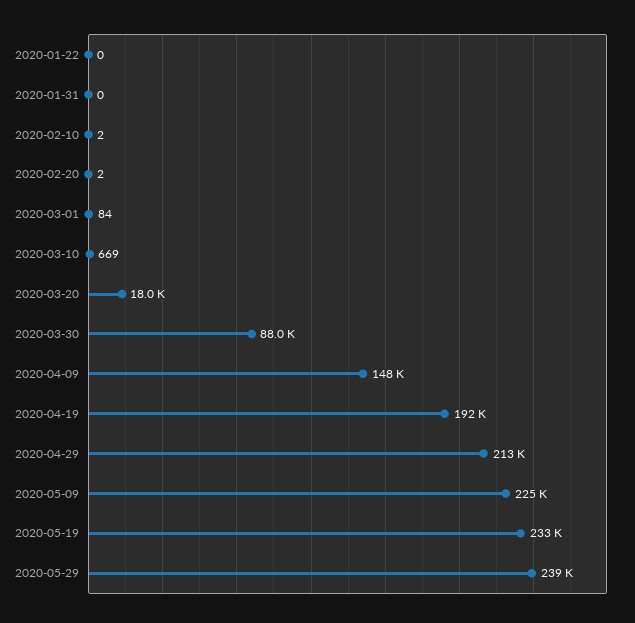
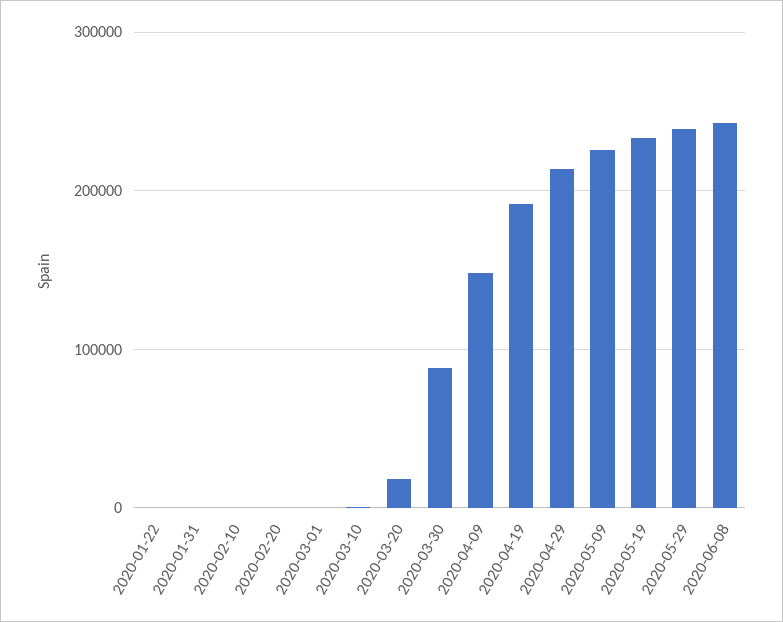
2020-06-08: none -> 240000

